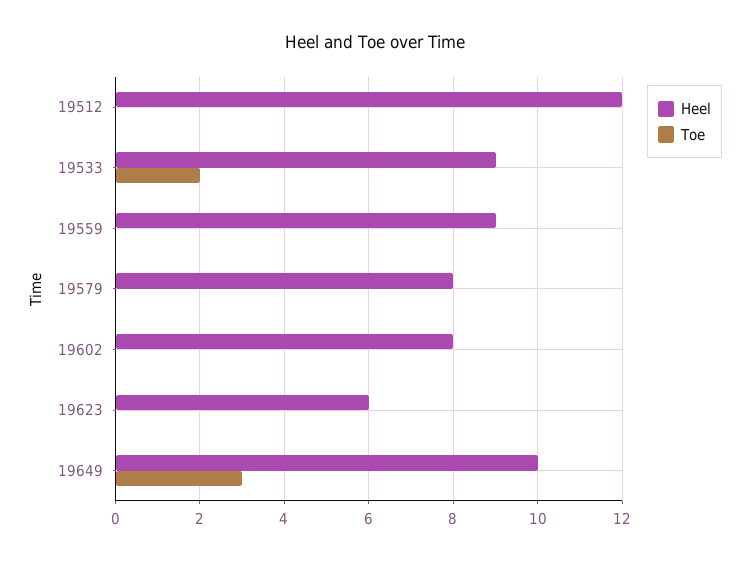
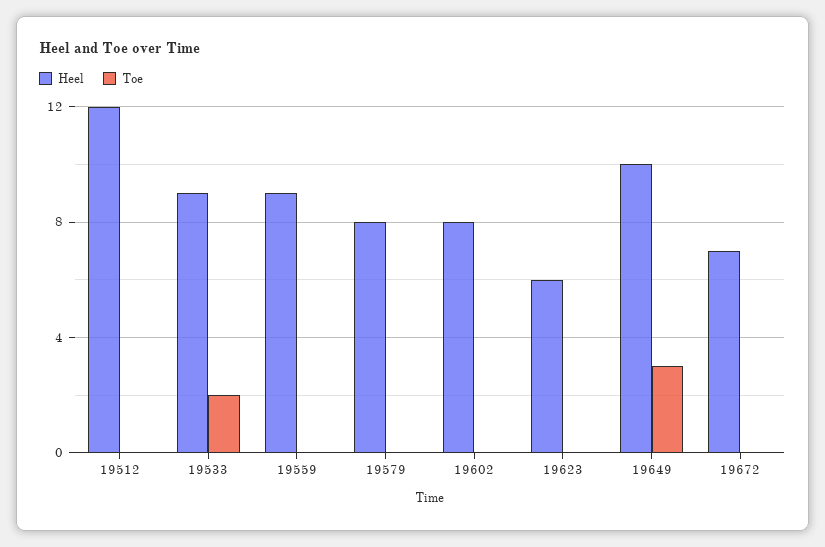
Heel, 19672: none -> 7
Toe, 19672: none -> 0

